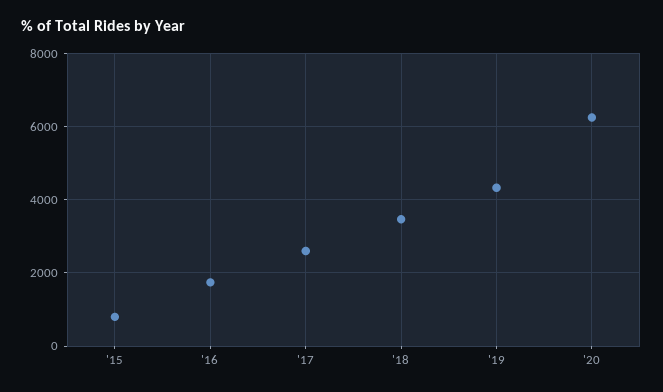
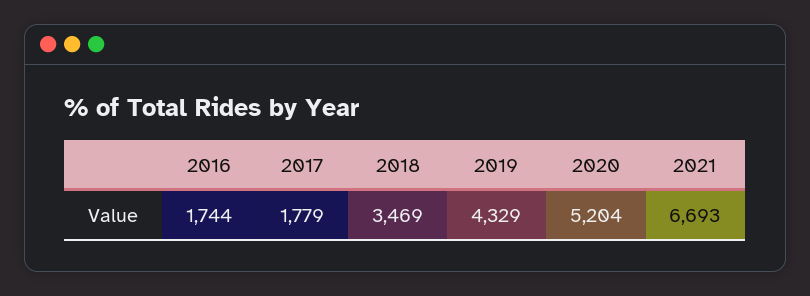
'15: 800 -> none
'17: 2600 -> 1779
'20: 6200 -> 5204
2021: none -> 6693

